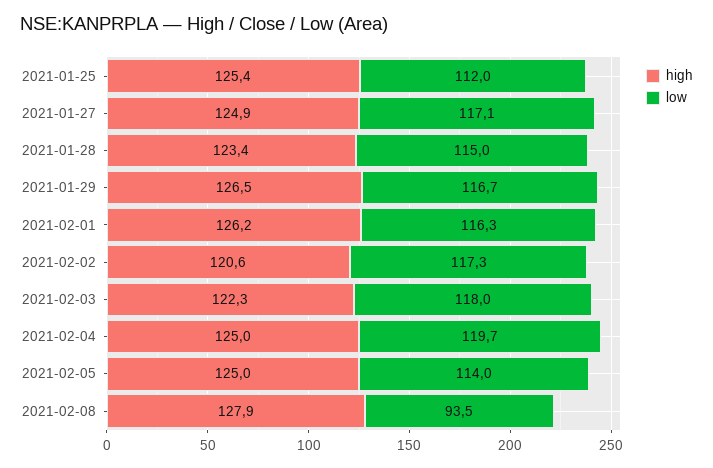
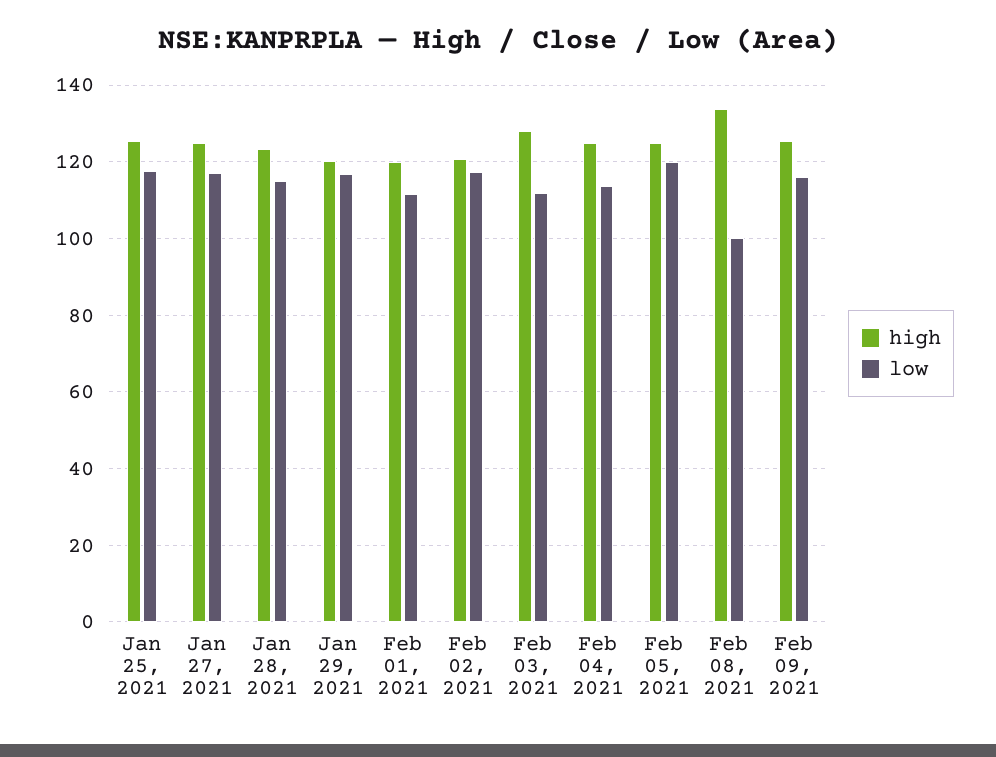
low, 2021-01-25: 112 -> 118
high, 2021-01-29: 126.5 -> 120
high, 2021-02-01: 126.2 -> 120
low, 2021-02-01: 116.3 -> 112
high, 2021-02-03: 122.3 -> 128
low, 2021-02-03: 118 -> 112
low, 2021-02-04: 119.7 -> 114
low, 2021-02-05: 114 -> 120
high, 2021-02-08: 127.9 -> 134
low, 2021-02-08: 93.5 -> 100
high, Feb 09, 2021: none -> 126
low, Feb 09, 2021: none -> 116

